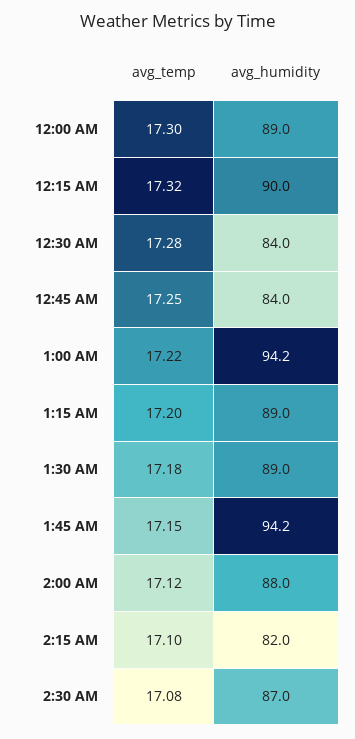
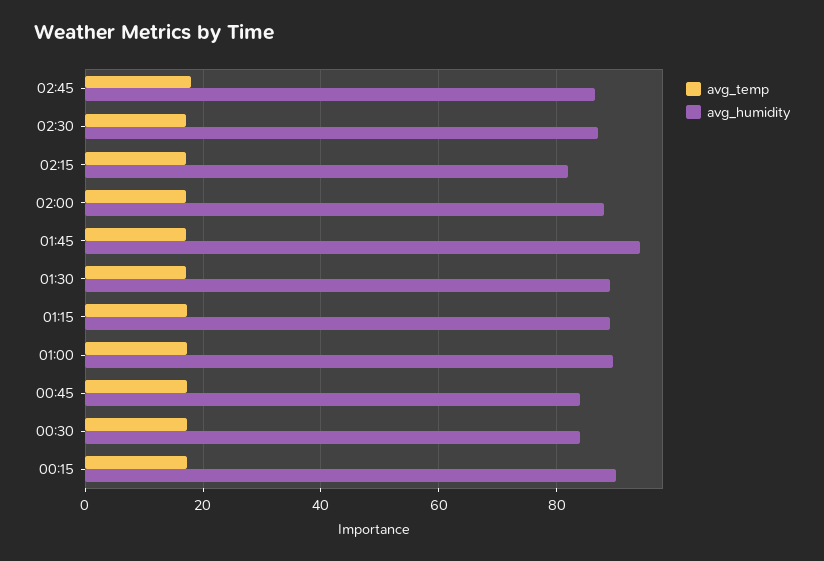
avg_temp, 12:00 AM: 17.3 -> none
avg_humidity, 12:00 AM: 89 -> none
avg_humidity, 1:00 AM: 94.2 -> 90
avg_temp, 02:45: none -> 18
avg_humidity, 02:45: none -> 86

